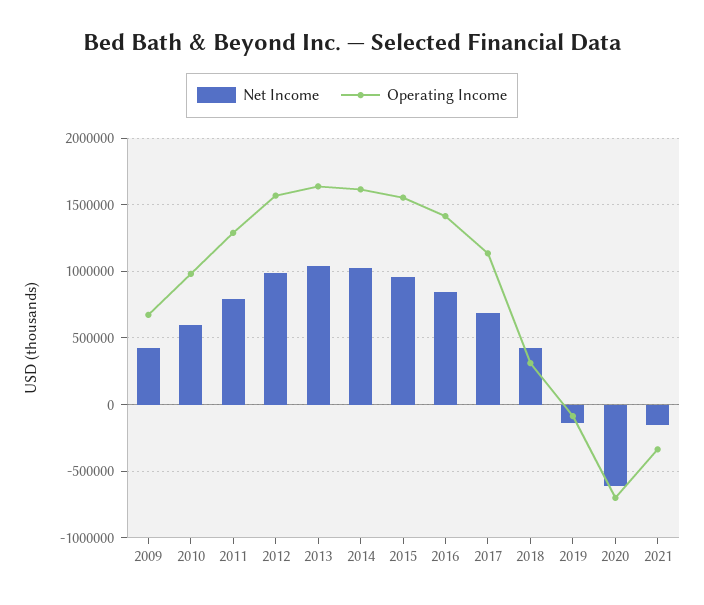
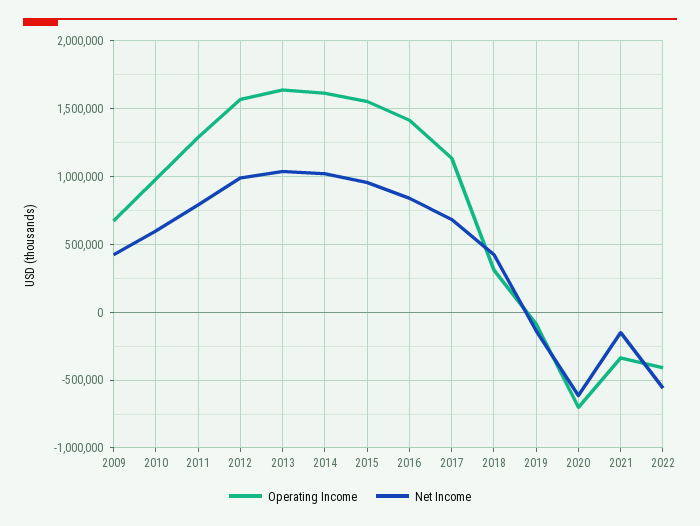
Operating Income, 2022: none -> -400000
Net Income, 2022: none -> -550000

